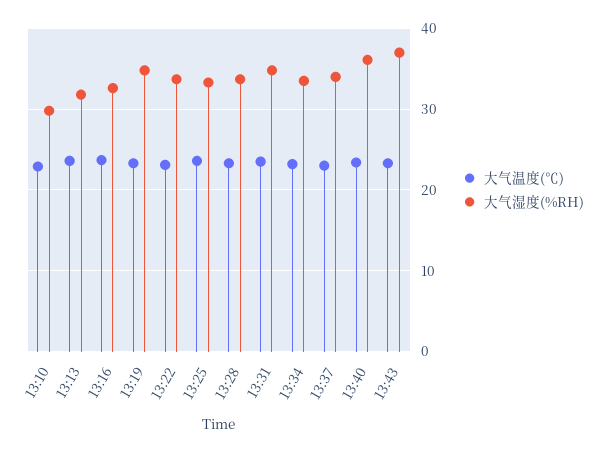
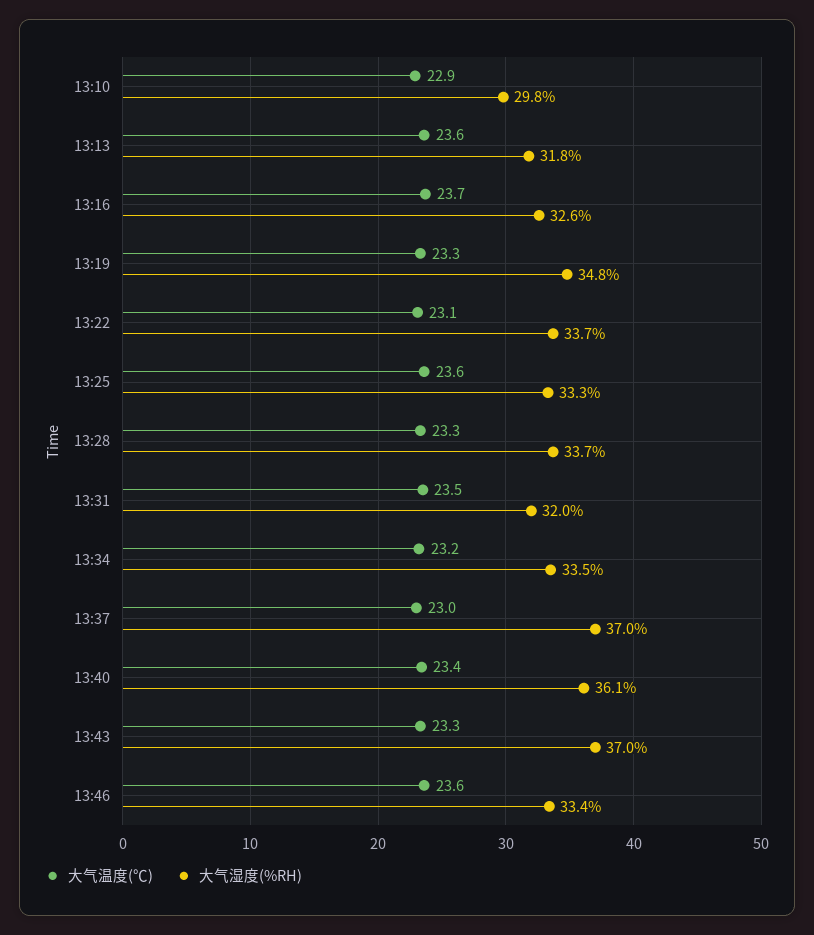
大气湿度(%RH), 13:31: 35 -> 32
大气湿度(%RH), 13:37: 34 -> 37
大气温度(℃), 13:46: none -> 23.6
大气湿度(%RH), 13:46: none -> 33.4

